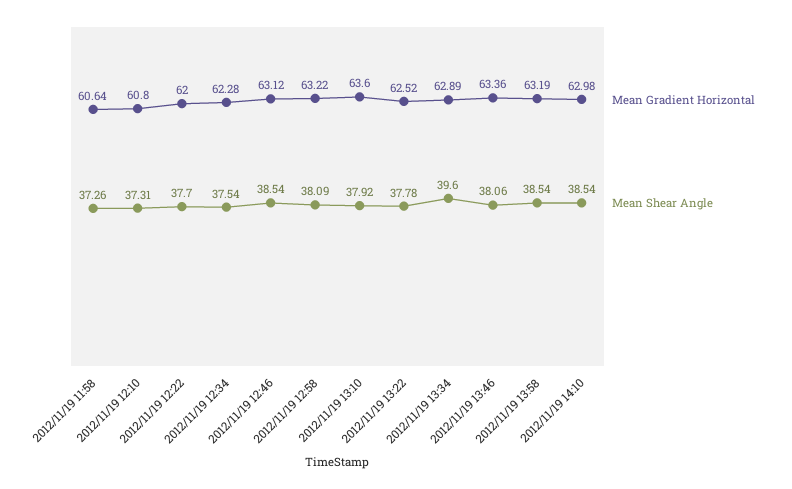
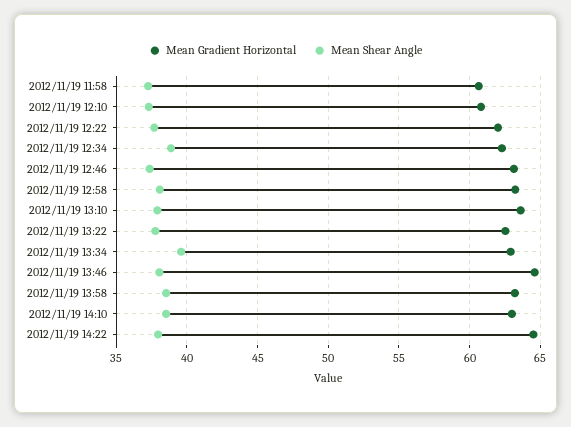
Mean Shear Angle, 2012/11/19 12:34: 37.54 -> 39
Mean Shear Angle, 2012/11/19 12:46: 38.54 -> 37.5
Mean Gradient Horizontal, 2012/11/19 13:46: 63.36 -> 64.5
Mean Gradient Horizontal, 2012/11/19 14:22: none -> 64.5
Mean Shear Angle, 2012/11/19 14:22: none -> 38

